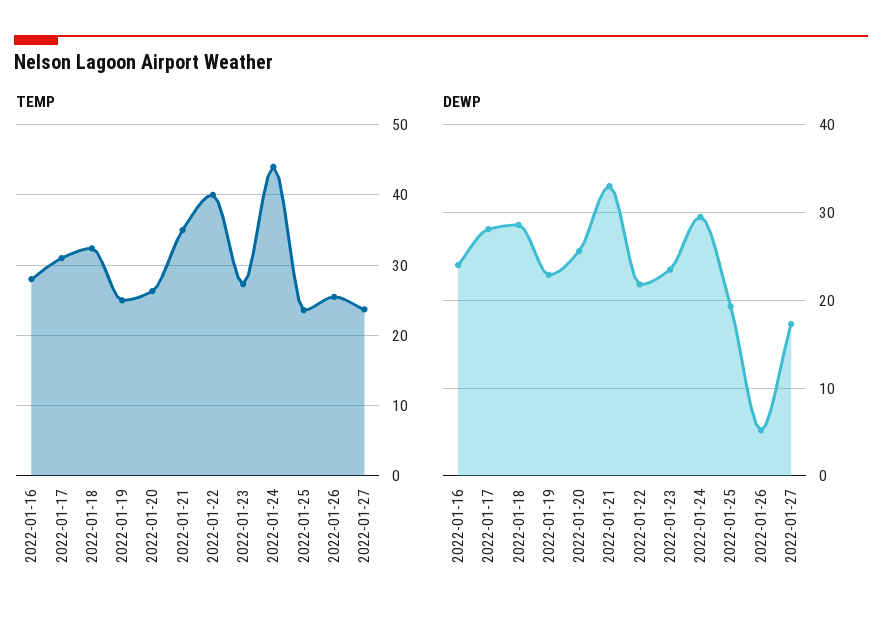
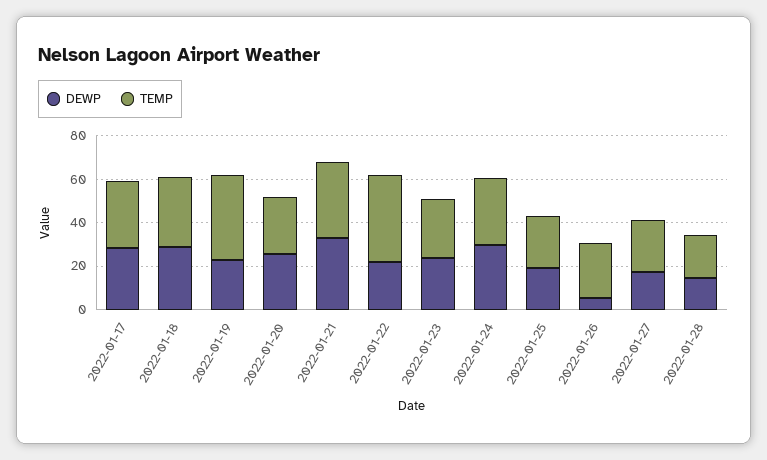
TEMP, 2022-01-16: 28 -> none
TEMP, 2022-01-19: 25 -> 40
TEMP, 2022-01-24: 44 -> 30
DEWP, 2022-01-16: 24 -> none
DEWP, 2022-01-28: none -> 15
TEMP, 2022-01-28: none -> 20

